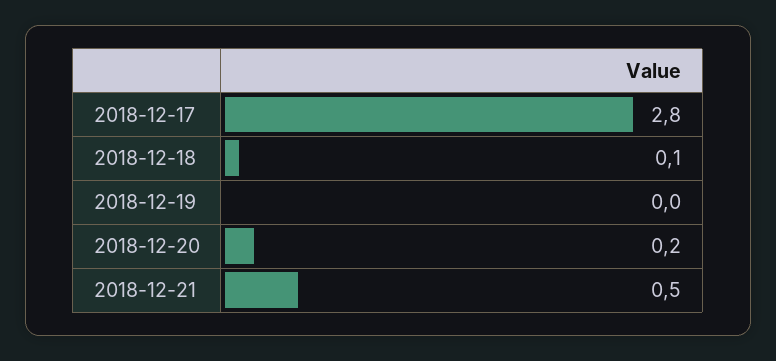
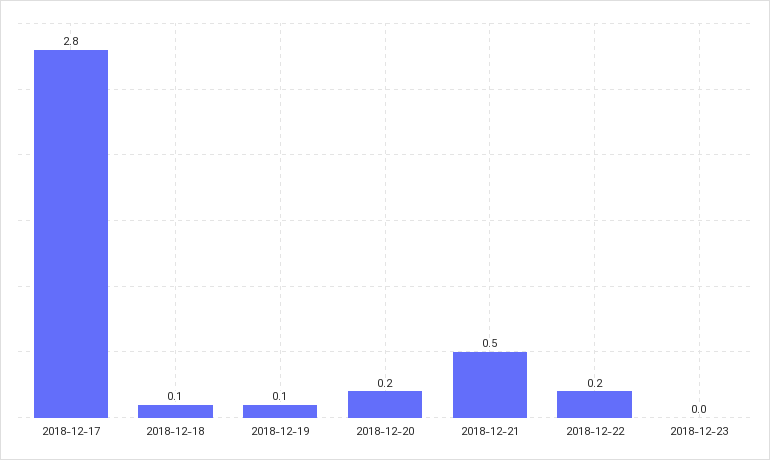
2018-12-19: 0 -> 0.1
2018-12-22: none -> 0.2
2018-12-23: none -> 0

